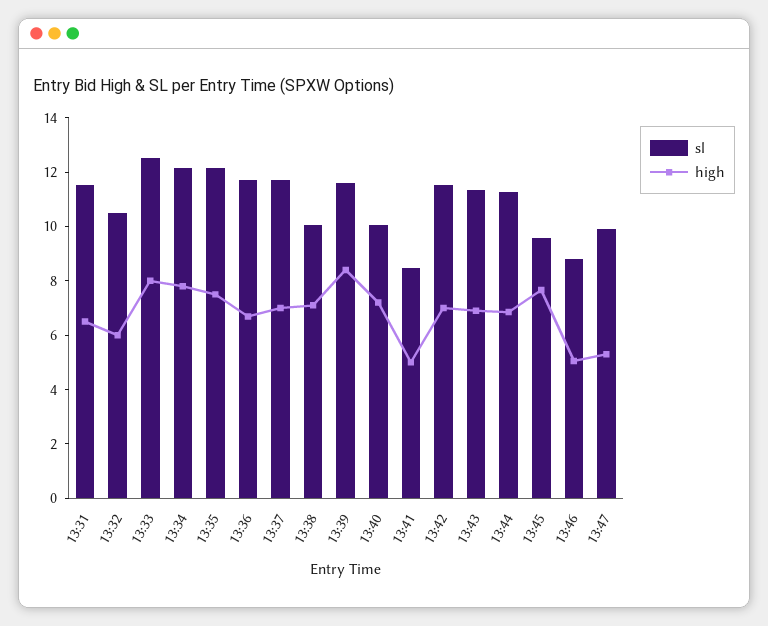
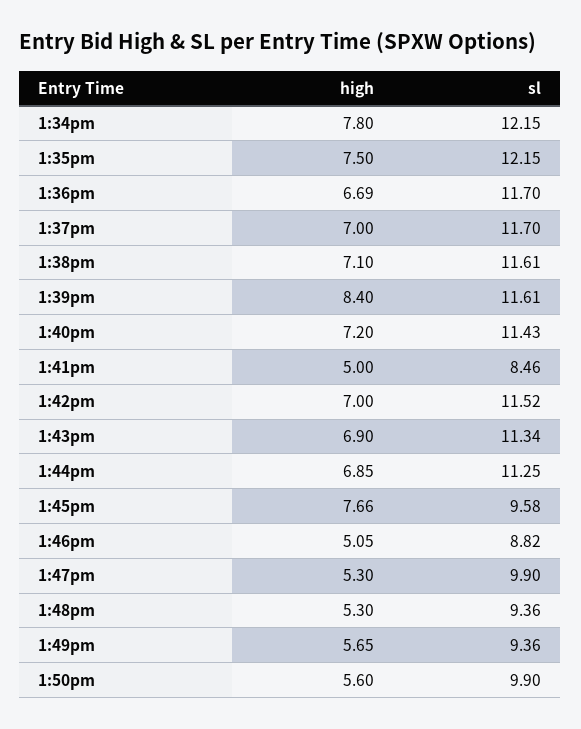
sl, 13:31: 11.5 -> none
high, 13:31: 6.5 -> none
sl, 13:32: 10.5 -> none
high, 13:32: 6 -> none
sl, 13:33: 12.5 -> none
high, 13:33: 8 -> none
sl, 13:38: 10 -> 11.61
sl, 13:40: 10 -> 11.43
high, 1:48pm: none -> 5.3
sl, 1:48pm: none -> 9.36
high, 1:49pm: none -> 5.65
sl, 1:49pm: none -> 9.36
high, 1:50pm: none -> 5.6
sl, 1:50pm: none -> 9.9

